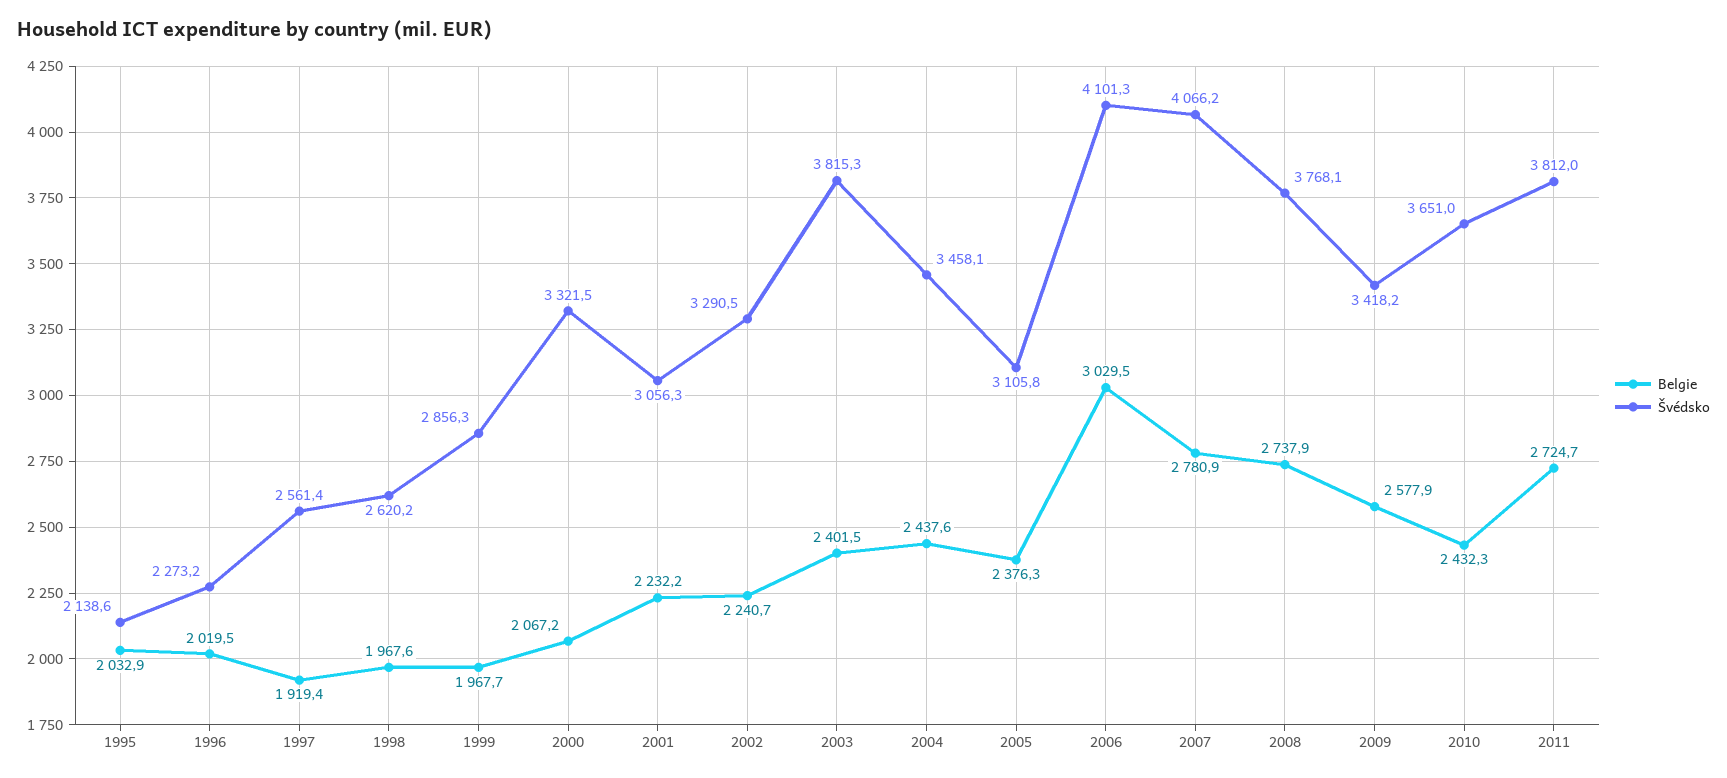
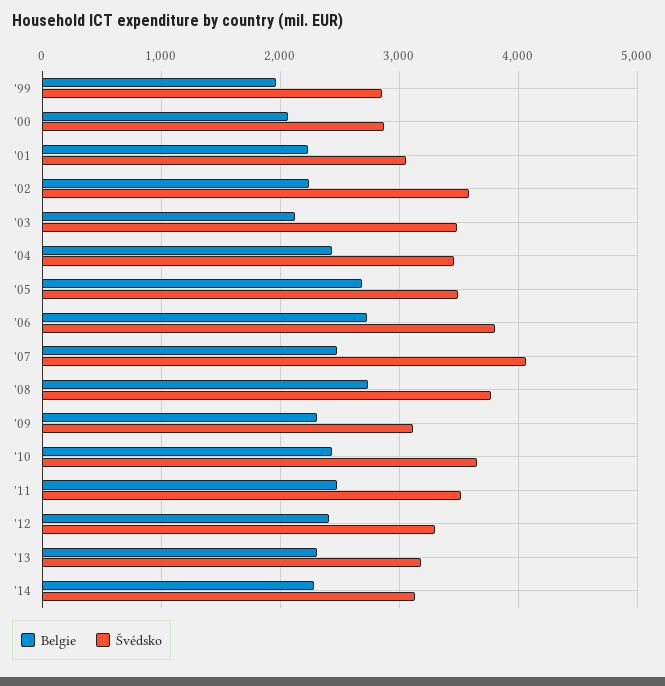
Belgie, 1995: 2032.9 -> none
Švédsko, 1995: 2138.6 -> none
Belgie, 1996: 2019.5 -> none
Švédsko, 1996: 2273.2 -> none
Belgie, 1997: 1919.4 -> none
Švédsko, 1997: 2561.4 -> none
Belgie, 1998: 1967.6 -> none
Švédsko, 1998: 2620.2 -> none
Švédsko, 2000: 3321.5 -> 2900
Švédsko, 2002: 3290.5 -> 3600
Belgie, 2003: 2401.5 -> 2100
Švédsko, 2003: 3815.3 -> 3500
Belgie, 2005: 2376.3 -> 2700
Švédsko, 2005: 3105.8 -> 3500
Belgie, 2006: 3029.5 -> 2700
Švédsko, 2006: 4101.3 -> 3800
Belgie, 2007: 2780.9 -> 2500
Belgie, 2009: 2577.9 -> 2300
Švédsko, 2009: 3418.2 -> 3100
Belgie, 2011: 2724.7 -> 2500
Švédsko, 2011: 3812 -> 3500
Belgie, '12: none -> 2400
Švédsko, '12: none -> 3300
Belgie, '13: none -> 2300
Švédsko, '13: none -> 3200
Belgie, '14: none -> 2300
Švédsko, '14: none -> 3100

